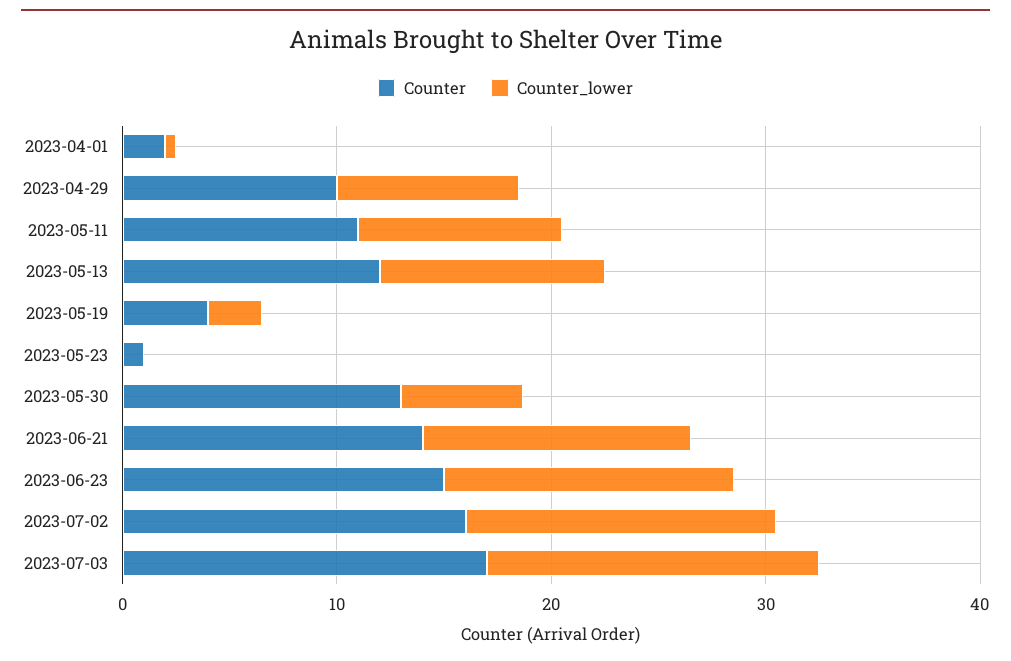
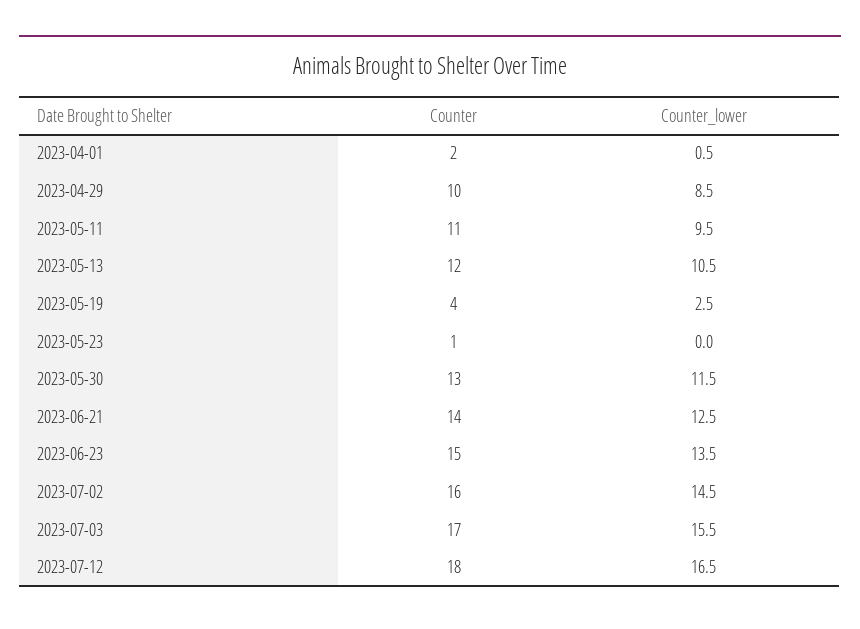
Counter_lower, 2023-05-30: 6 -> 11.5
Counter, 2023-07-12: none -> 18
Counter_lower, 2023-07-12: none -> 16.5

